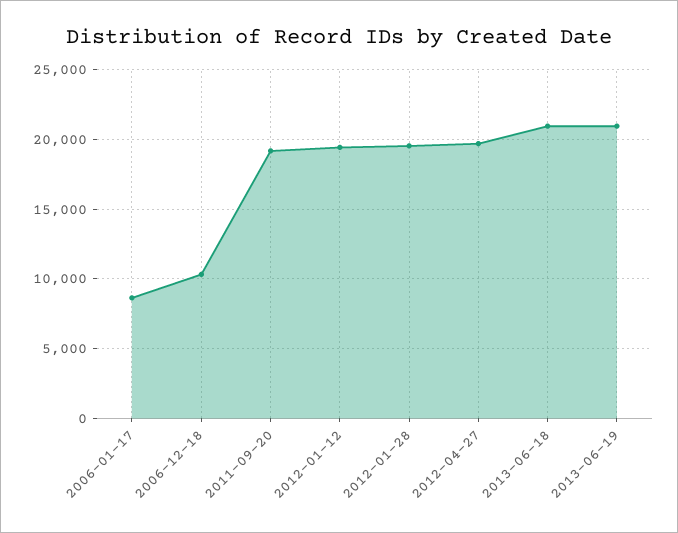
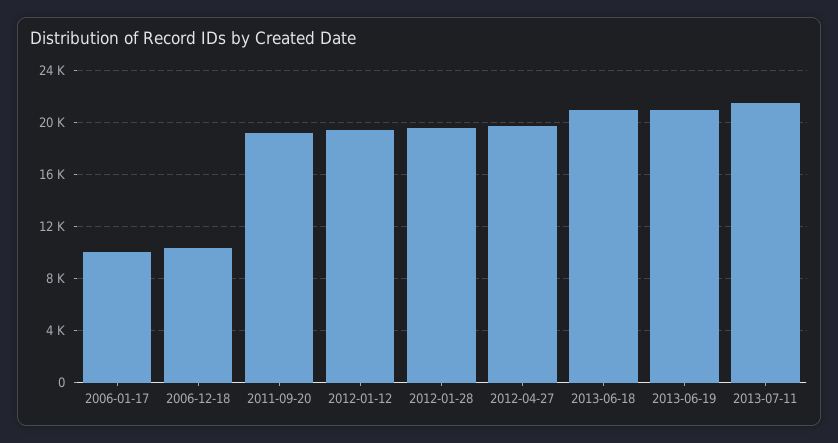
2006-01-17: 8500 -> 10000
2013-07-11: none -> 21500

